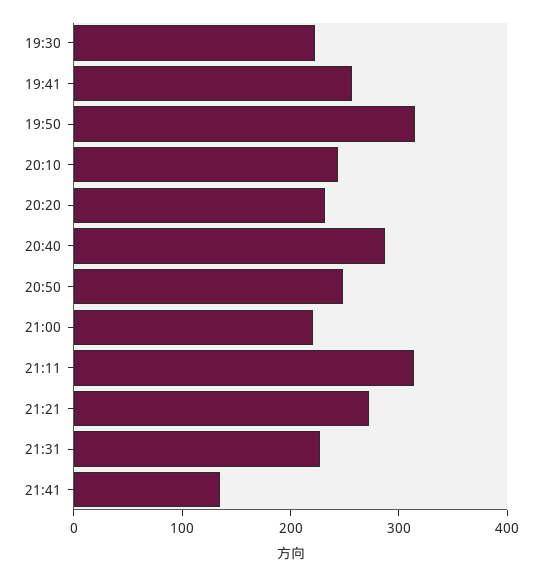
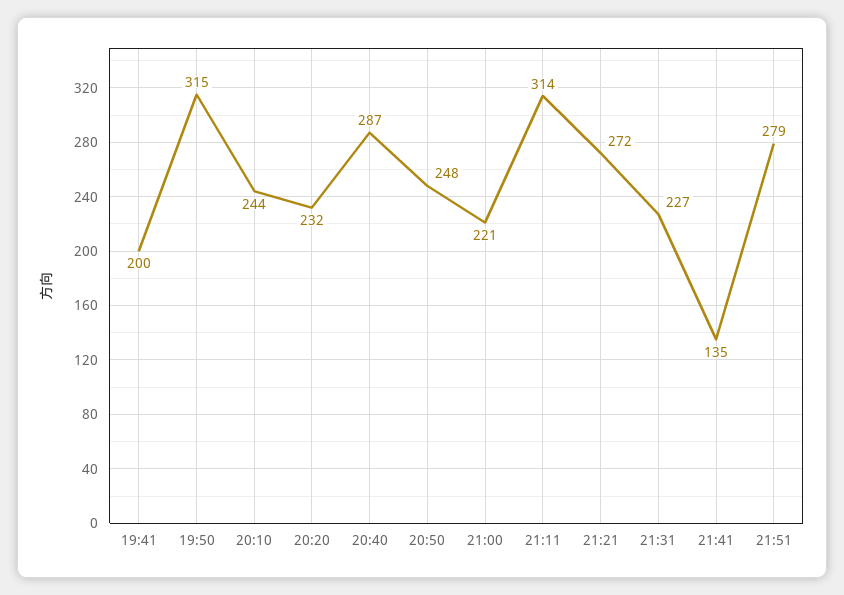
19:30: 220 -> none
19:41: 260 -> 200
21:51: none -> 279

